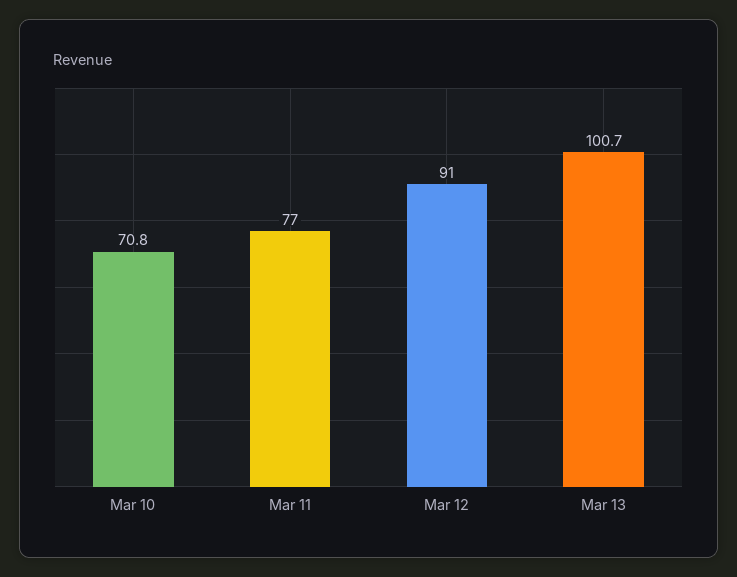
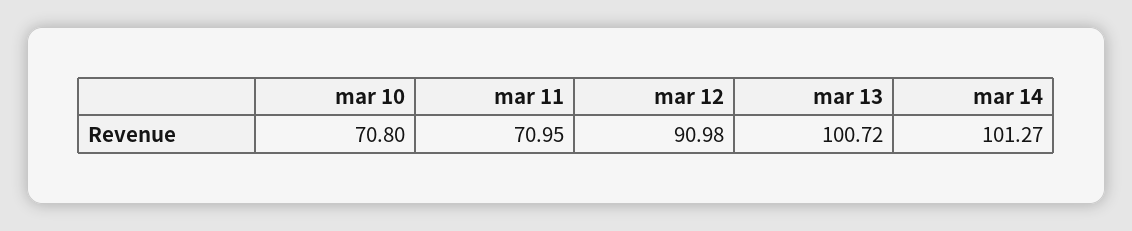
Mar 11: 77 -> 70.95
mar 14: none -> 101.27

